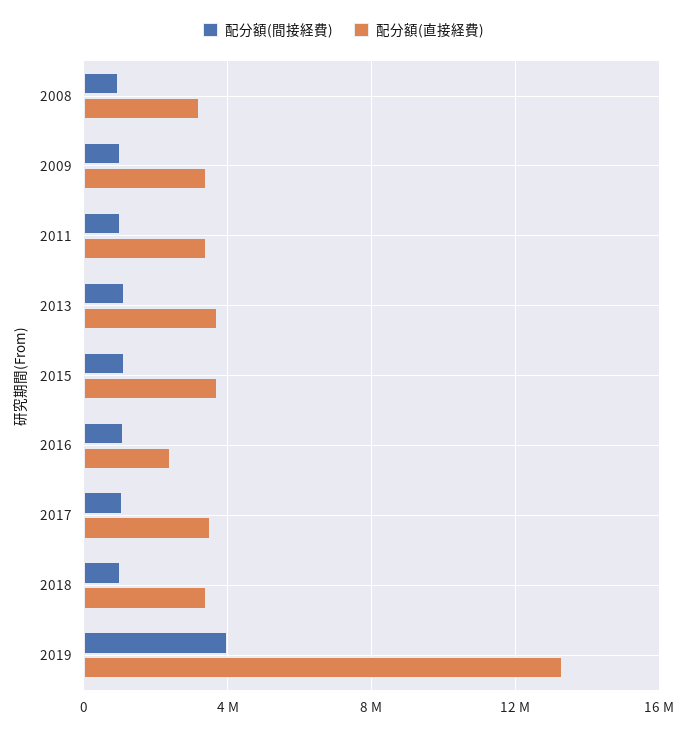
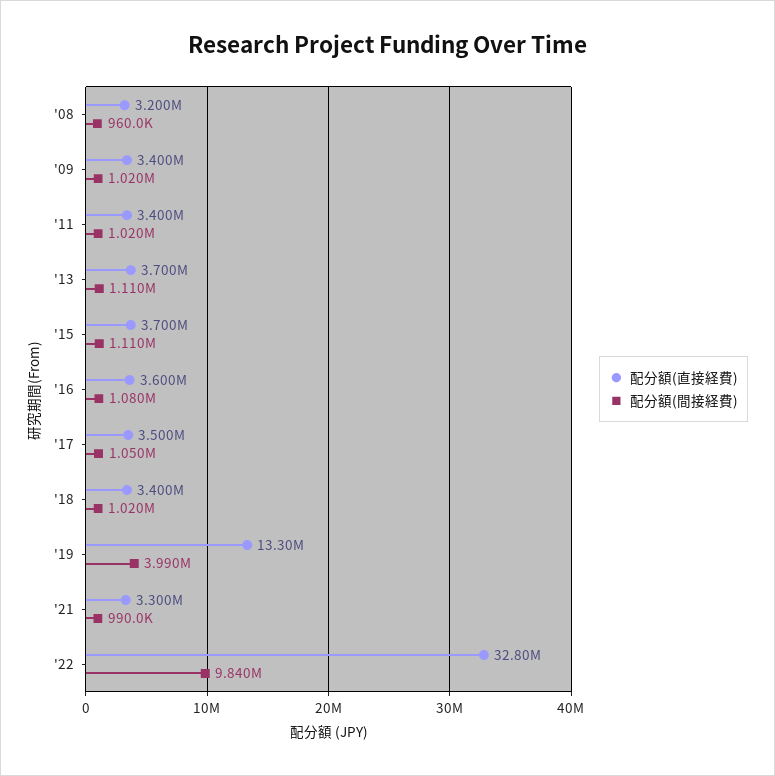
配分額(直接経費), 2016: 2500000 -> 3600000
配分額(直接経費), '21: none -> 3300000
配分額(間接経費), '21: none -> 990000
配分額(直接経費), '22: none -> 32800000
配分額(間接経費), '22: none -> 9840000

